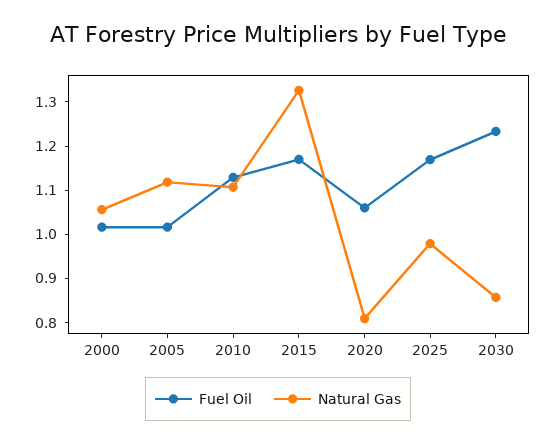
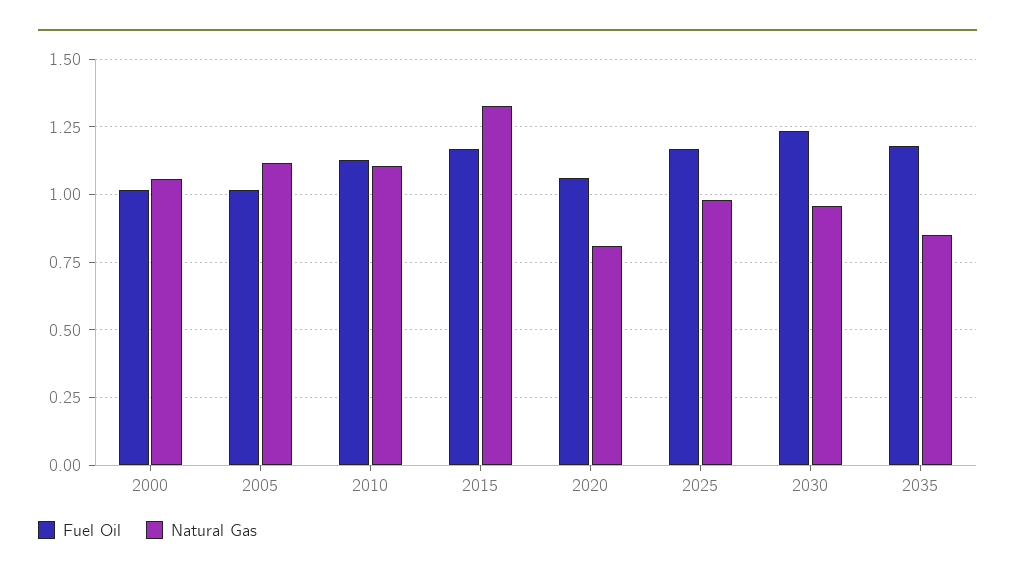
Natural Gas, 2030: 0.86 -> 0.95
Fuel Oil, 2035: none -> 1.175
Natural Gas, 2035: none -> 0.85

